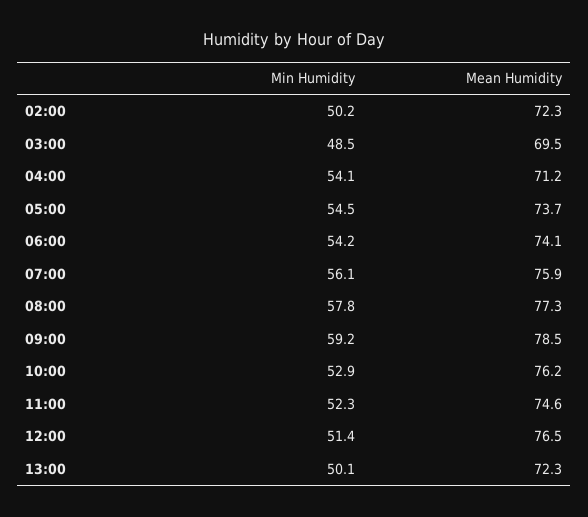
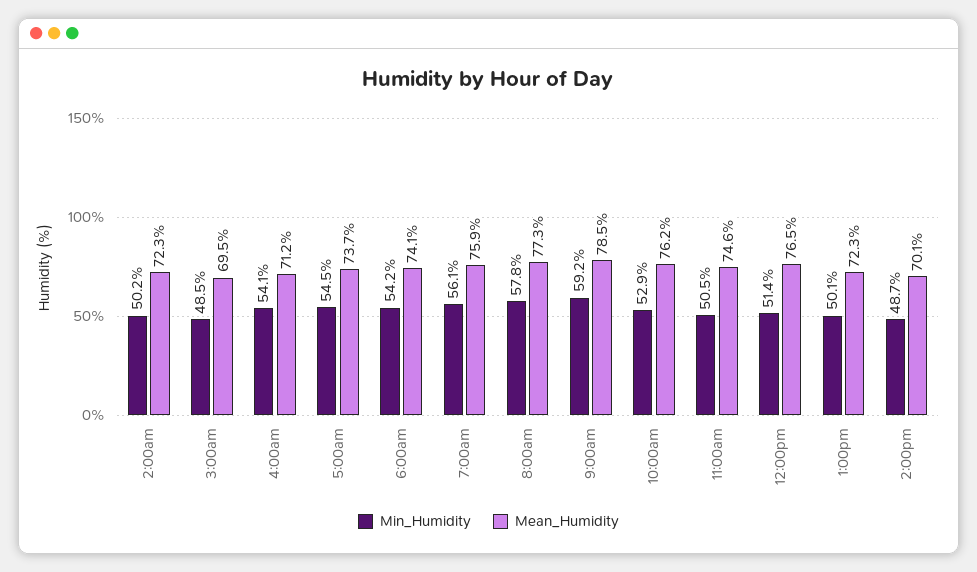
Min Humidity, 11:00: 52.3 -> 50.5
Min Humidity, 2:00pm: none -> 48.7
Mean Humidity, 2:00pm: none -> 70.1

